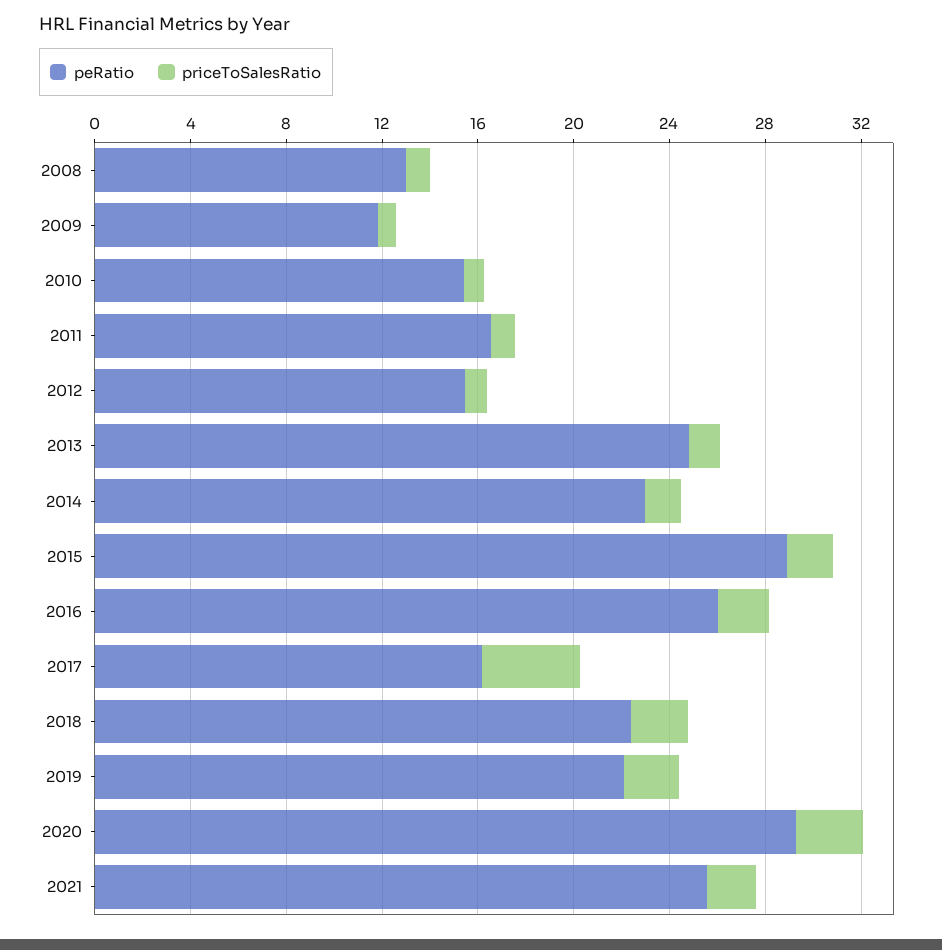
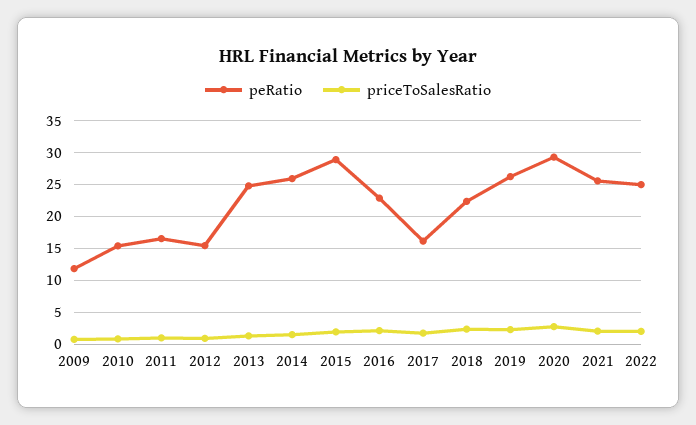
peRatio, 2008: 13 -> none
priceToSalesRatio, 2008: 1 -> none
peRatio, 2014: 23 -> 26
peRatio, 2016: 26 -> 23
priceToSalesRatio, 2017: 4 -> 2
peRatio, 2019: 22 -> 26
peRatio, 2022: none -> 25
priceToSalesRatio, 2022: none -> 2

